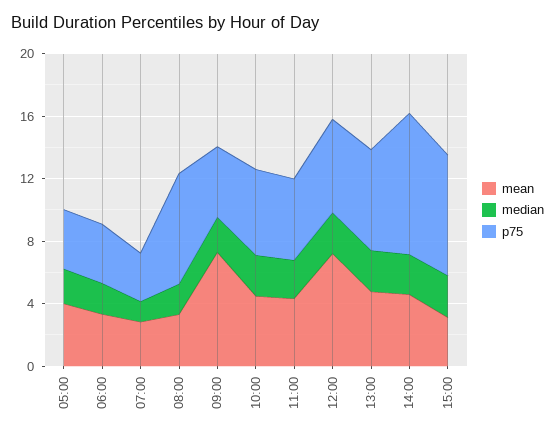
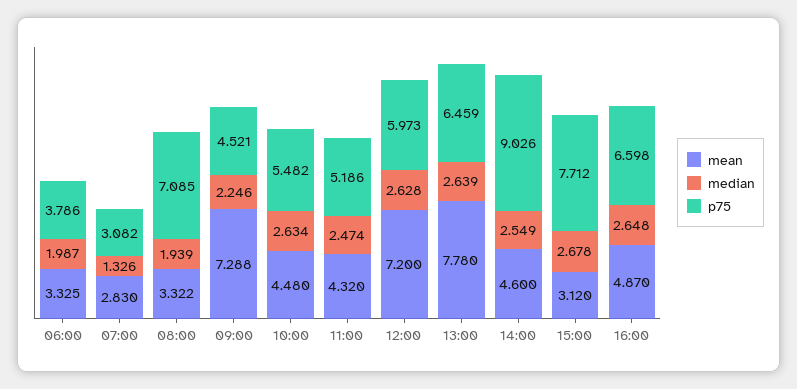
mean, 05:00: 4 -> none
median, 05:00: 2 -> none
p75, 05:00: 4 -> none
mean, 13:00: 5 -> 7.78
mean, 16:00: none -> 4.87
median, 16:00: none -> 2.648
p75, 16:00: none -> 6.598

